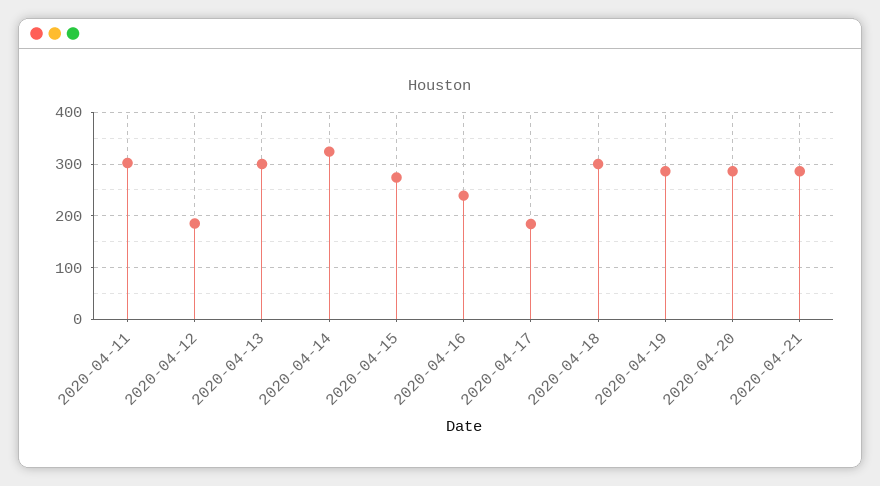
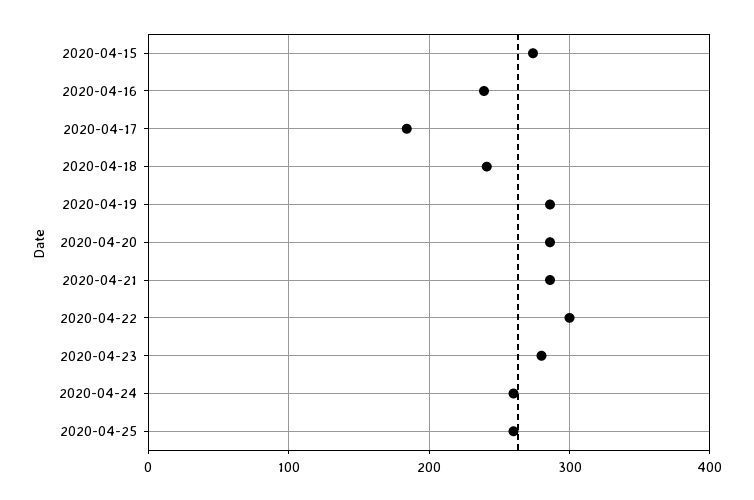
2020-04-11: 300 -> none
2020-04-12: 180 -> none
2020-04-13: 300 -> none
2020-04-14: 320 -> none
2020-04-18: 300 -> 240
2020-04-22: none -> 300
2020-04-23: none -> 280
2020-04-24: none -> 260
2020-04-25: none -> 260

